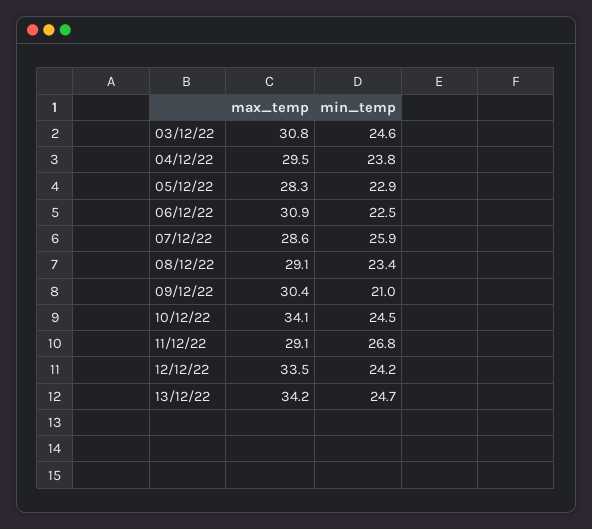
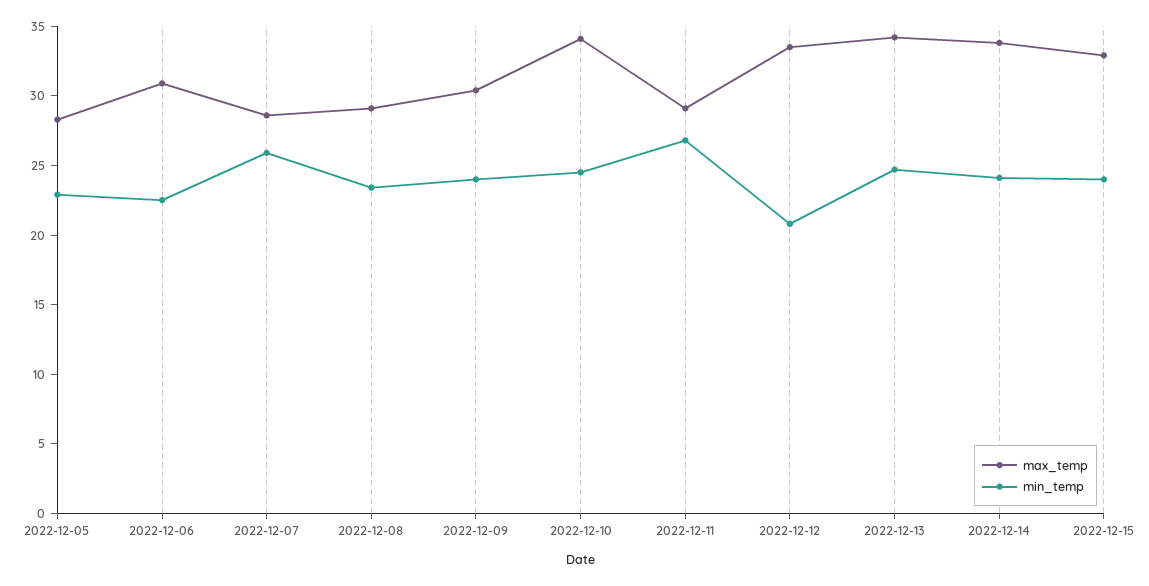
max_temp, 03/12/22: 30.8 -> none
min_temp, 03/12/22: 24.6 -> none
max_temp, 04/12/22: 29.5 -> none
min_temp, 04/12/22: 23.8 -> none
min_temp, 09/12/22: 21 -> 24
min_temp, 12/12/22: 24.2 -> 21
max_temp, 2022-12-14: none -> 34
min_temp, 2022-12-14: none -> 24
max_temp, 2022-12-15: none -> 33
min_temp, 2022-12-15: none -> 24

